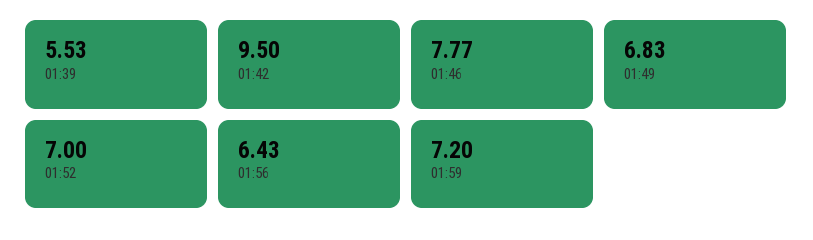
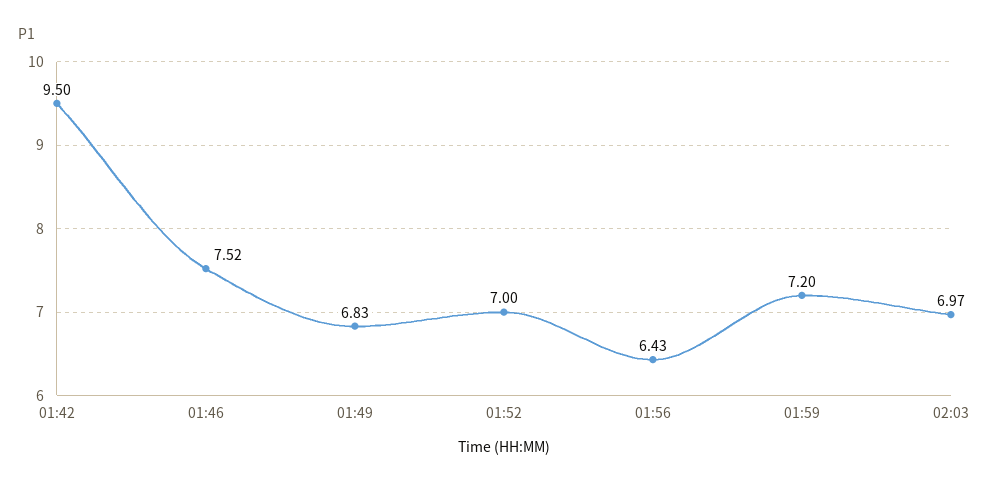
01:39: 5.53 -> none
01:46: 7.77 -> 7.52
02:03: none -> 6.97

